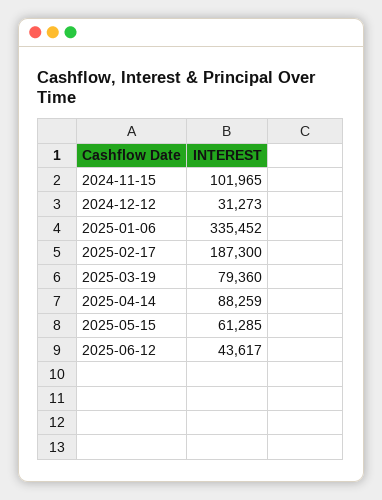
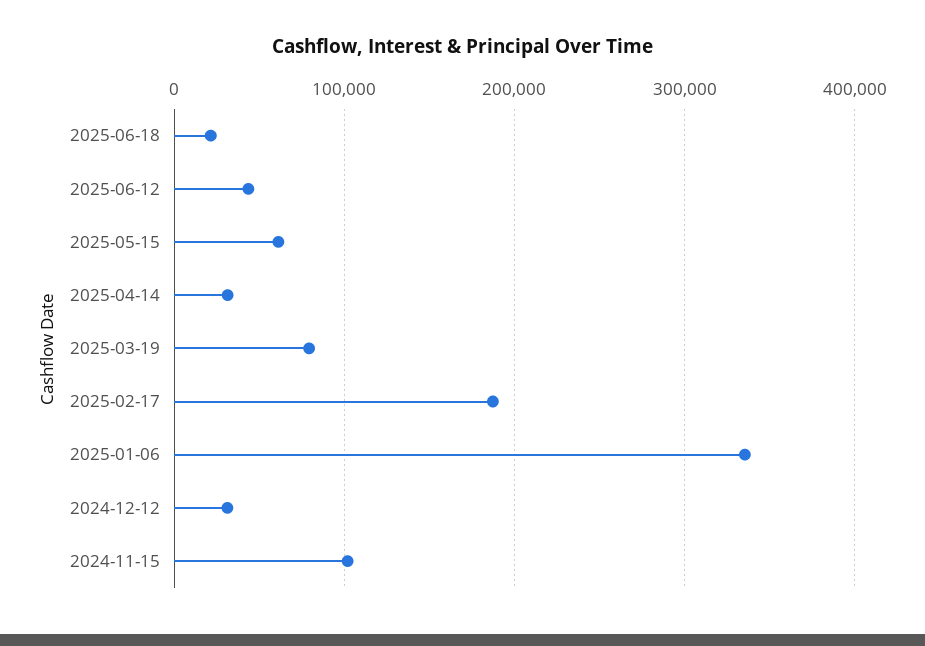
2025-04-14: 88259 -> 30000
2025-06-18: none -> 20000

